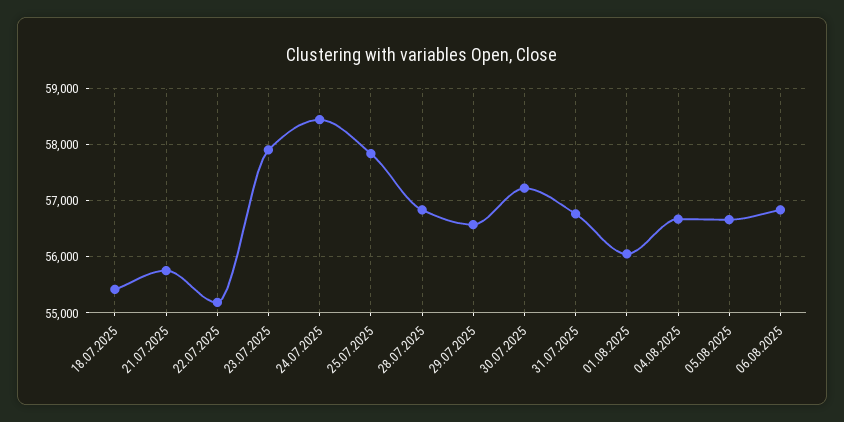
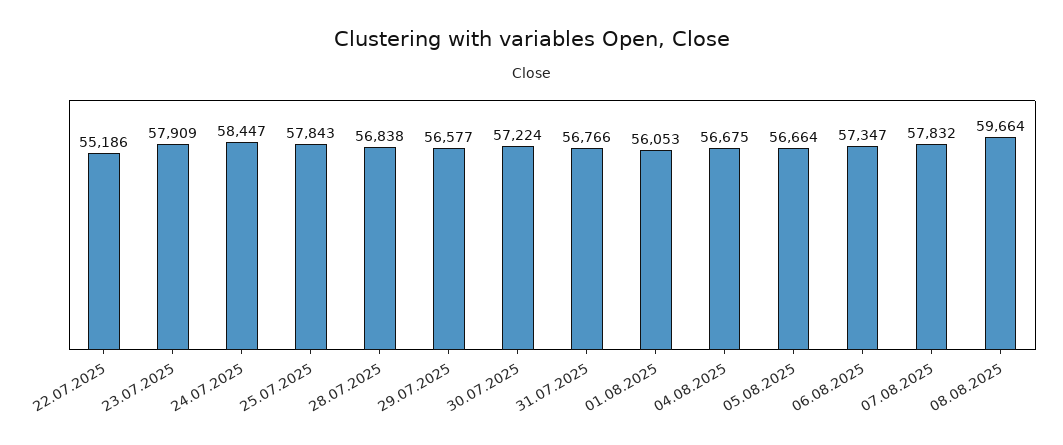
18.07.2025: 55400 -> none
21.07.2025: 55800 -> none
06.08.2025: 56800 -> 57347
07.08.2025: none -> 57832
08.08.2025: none -> 59664

